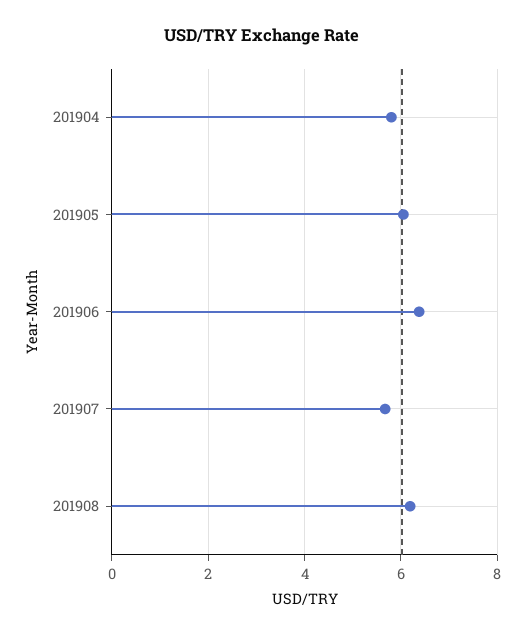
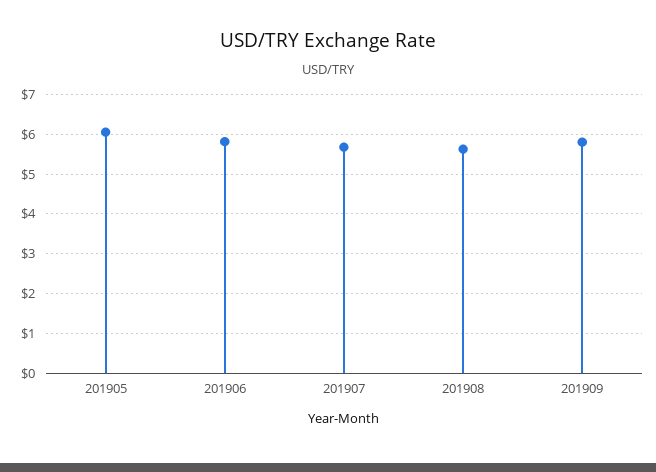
201904: 5.8 -> none
201906: 6.4 -> 5.8
201908: 6.2 -> 5.6
201909: none -> 5.8

